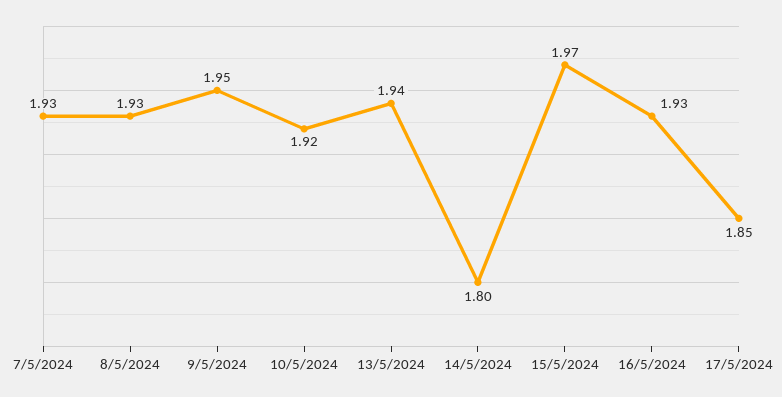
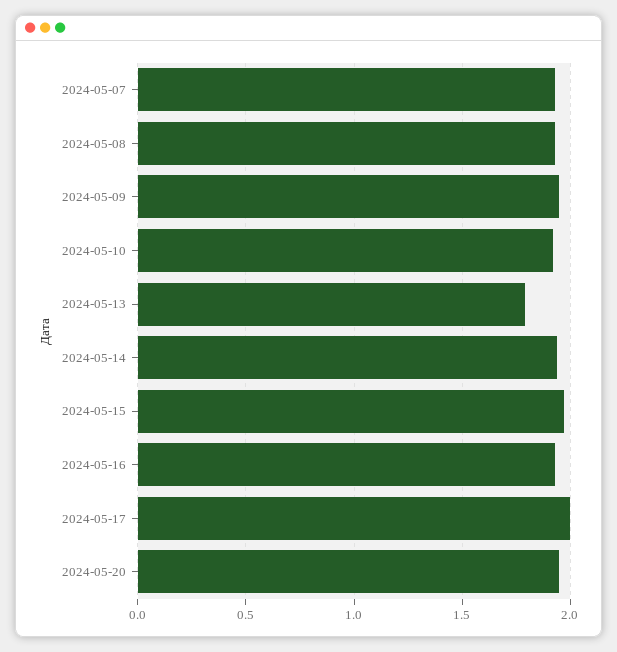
13/5/2024: 1.94 -> 1.8
14/5/2024: 1.8 -> 1.95
17/5/2024: 1.85 -> 2
2024-05-20: none -> 1.95

